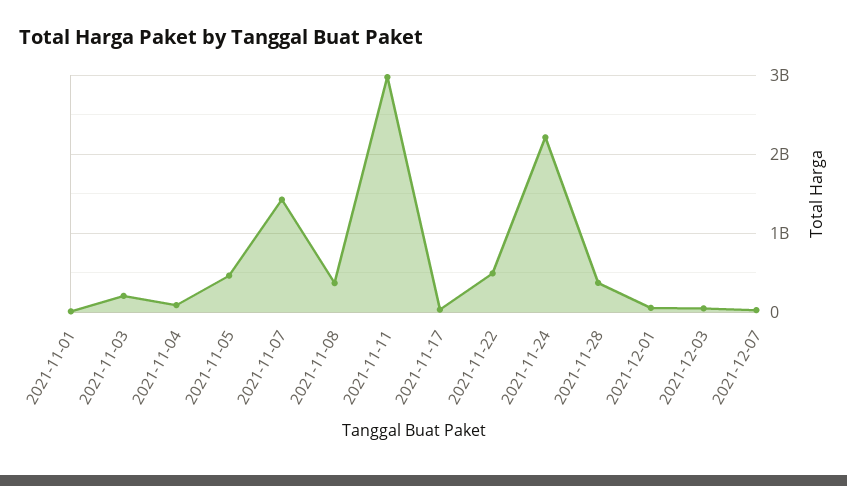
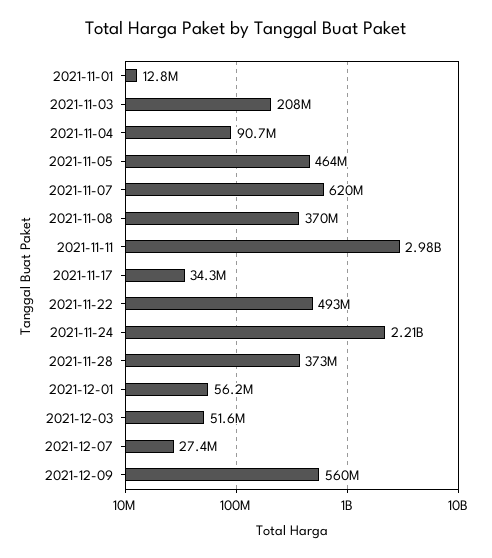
2021-11-07: 1400000000 -> 620000000
2021-12-09: none -> 560000000

